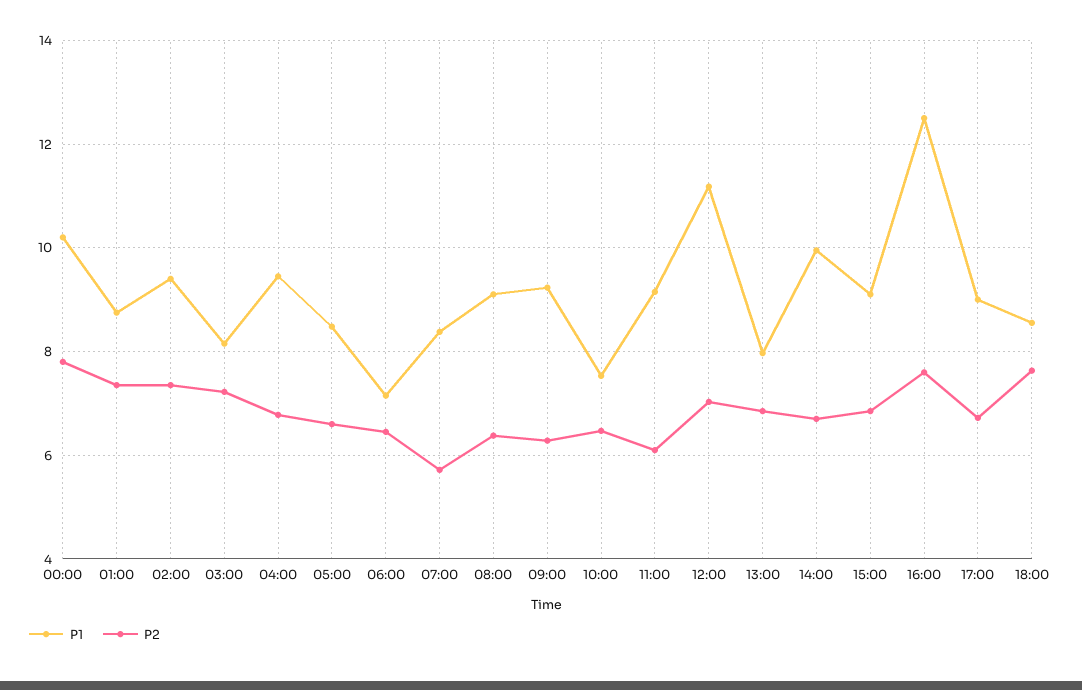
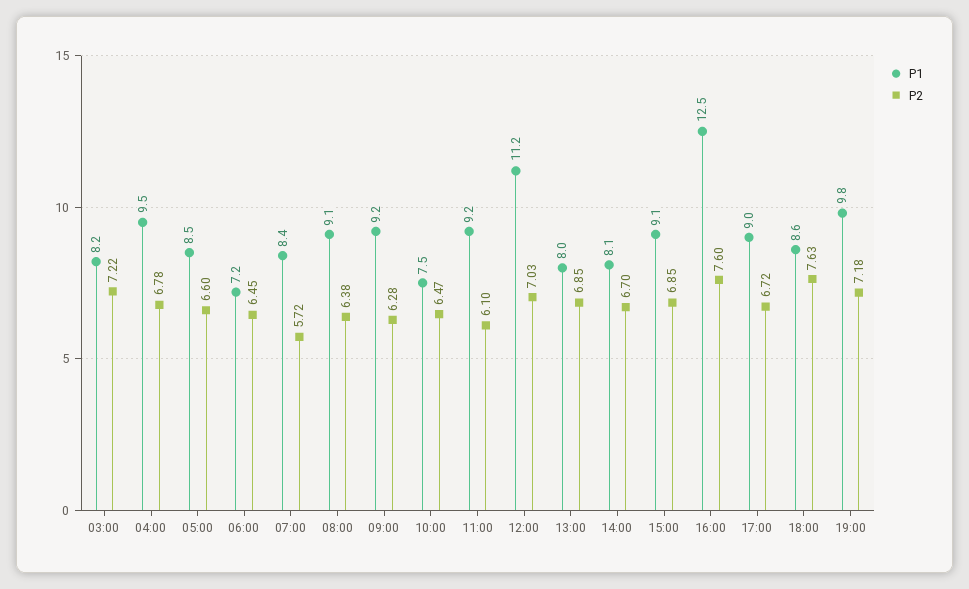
P1, 00:00: 10.2 -> none
P2, 00:00: 7.8 -> none
P1, 01:00: 8.8 -> none
P2, 01:00: 7.4 -> none
P1, 02:00: 9.4 -> none
P2, 02:00: 7.4 -> none
P1, 14:00: 10 -> 8.1
P1, 19:00: none -> 9.8
P2, 19:00: none -> 7.18

